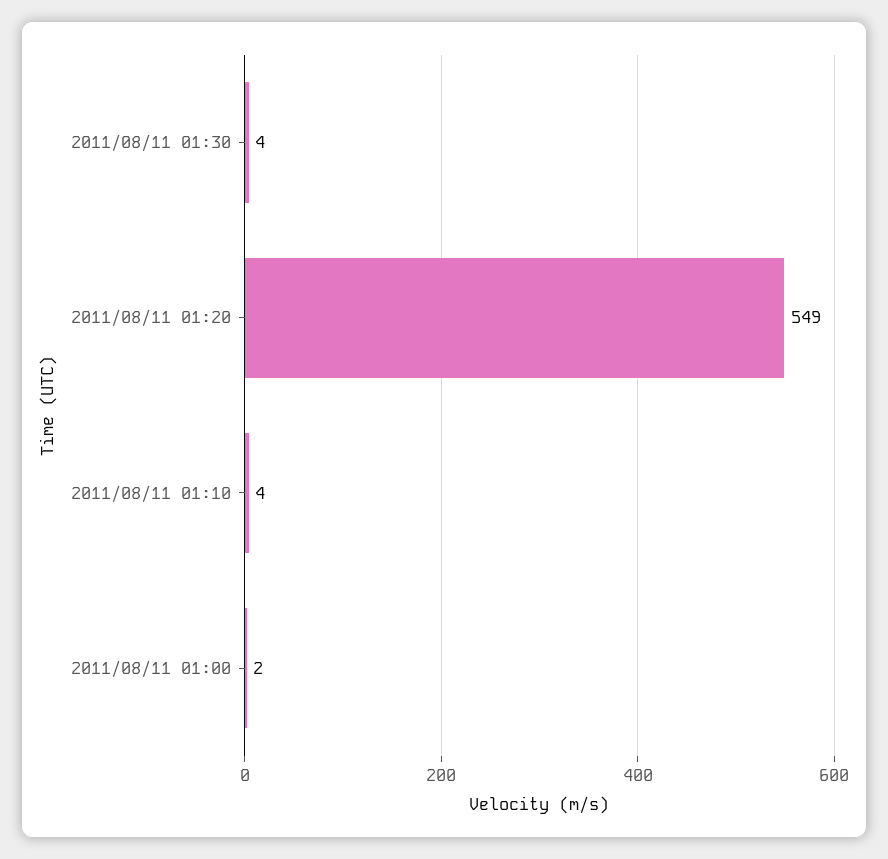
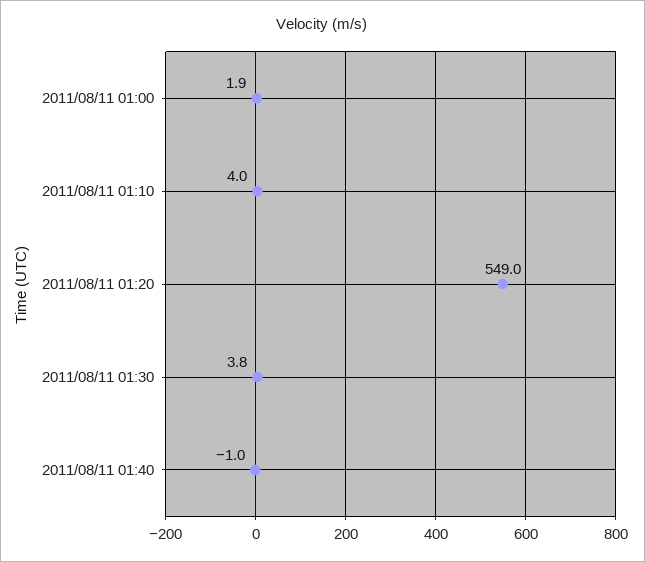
2011/08/11 01:40: none -> -1

